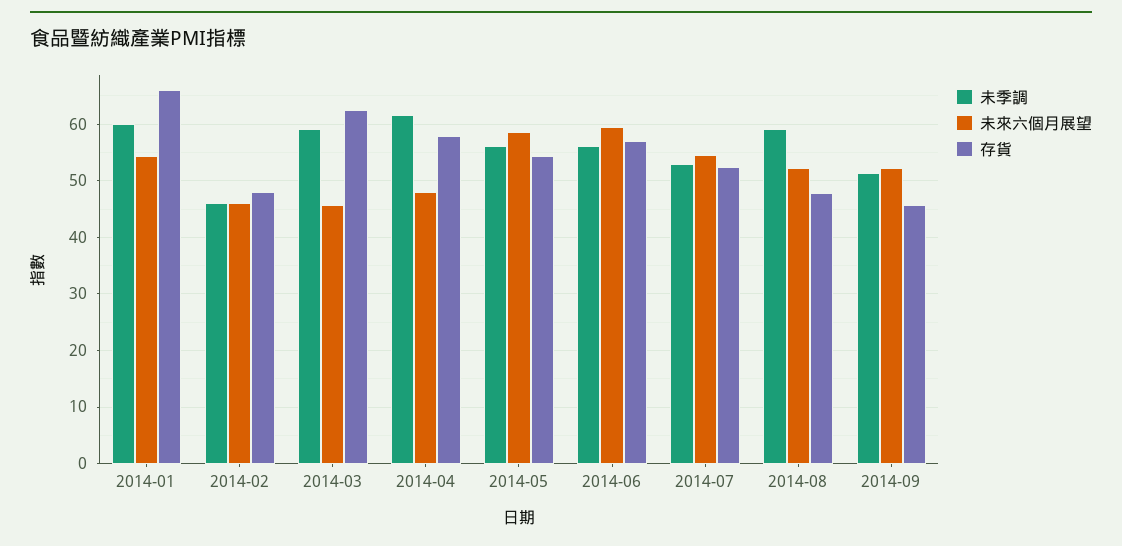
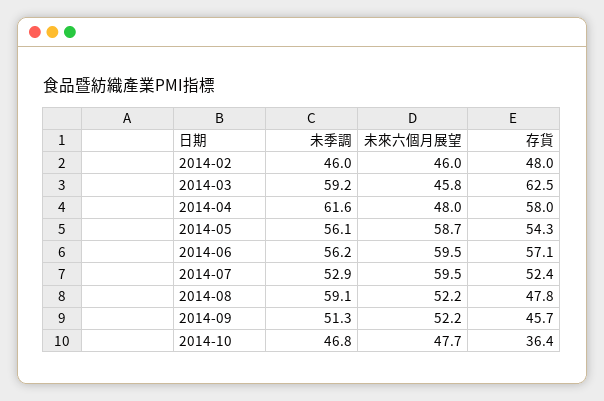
未季調, 2014-01: 60 -> none
未來六個月展望, 2014-01: 54 -> none
存貨, 2014-01: 66 -> none
未來六個月展望, 2014-07: 54 -> 59.5
未季調, 2014-10: none -> 46.8
未來六個月展望, 2014-10: none -> 47.7
存貨, 2014-10: none -> 36.4

